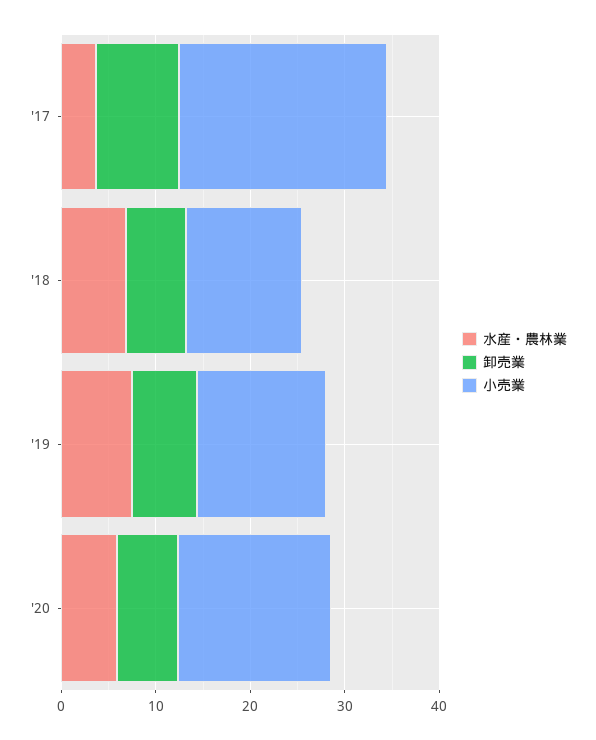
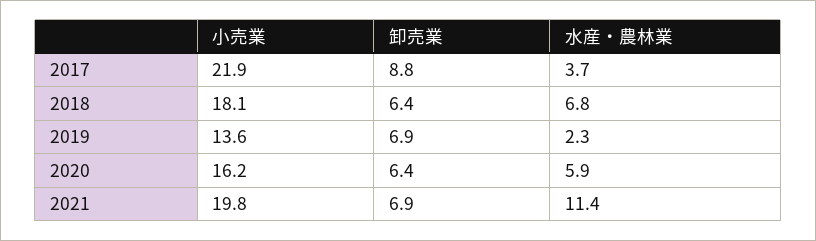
小売業, '18: 12 -> 18.1
水産・農林業, '19: 8 -> 2.3
小売業, 2021: none -> 19.8
卸売業, 2021: none -> 6.9
水産・農林業, 2021: none -> 11.4

